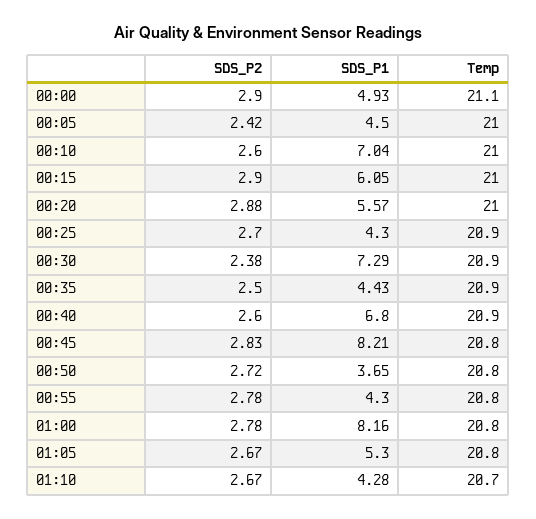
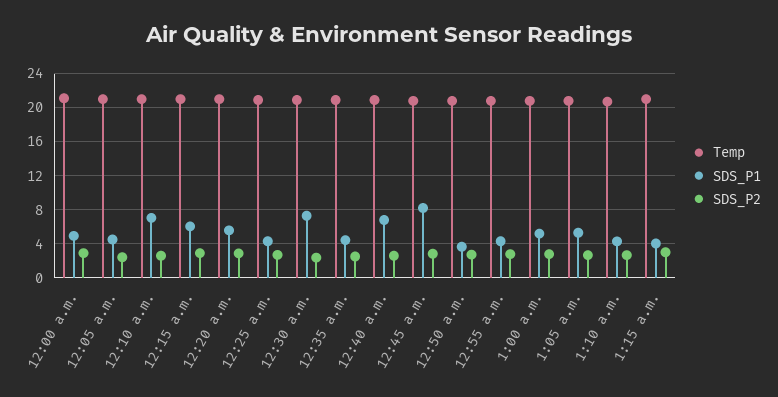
SDS_P1, 01:00: 8.16 -> 5
Temp, 1:15 a.m.: none -> 21
SDS_P1, 1:15 a.m.: none -> 4
SDS_P2, 1:15 a.m.: none -> 3

